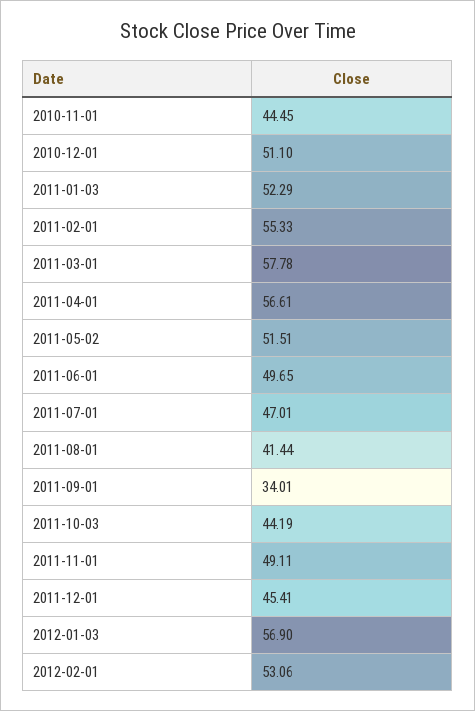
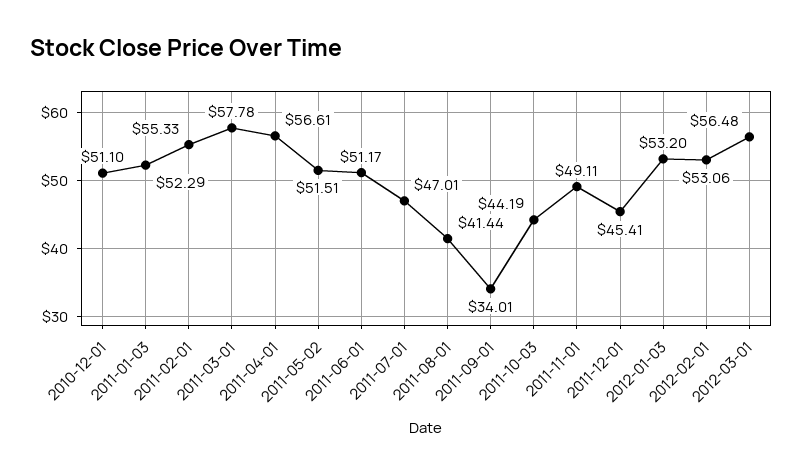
2010-11-01: 44.45 -> none
2011-06-01: 49.65 -> 51.17
2012-01-03: 56.9 -> 53.2
2012-03-01: none -> 56.48

